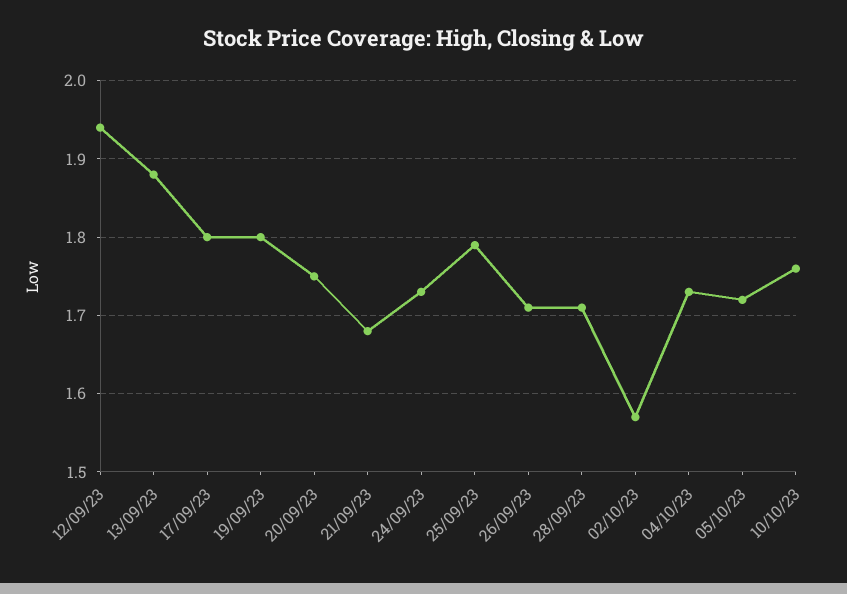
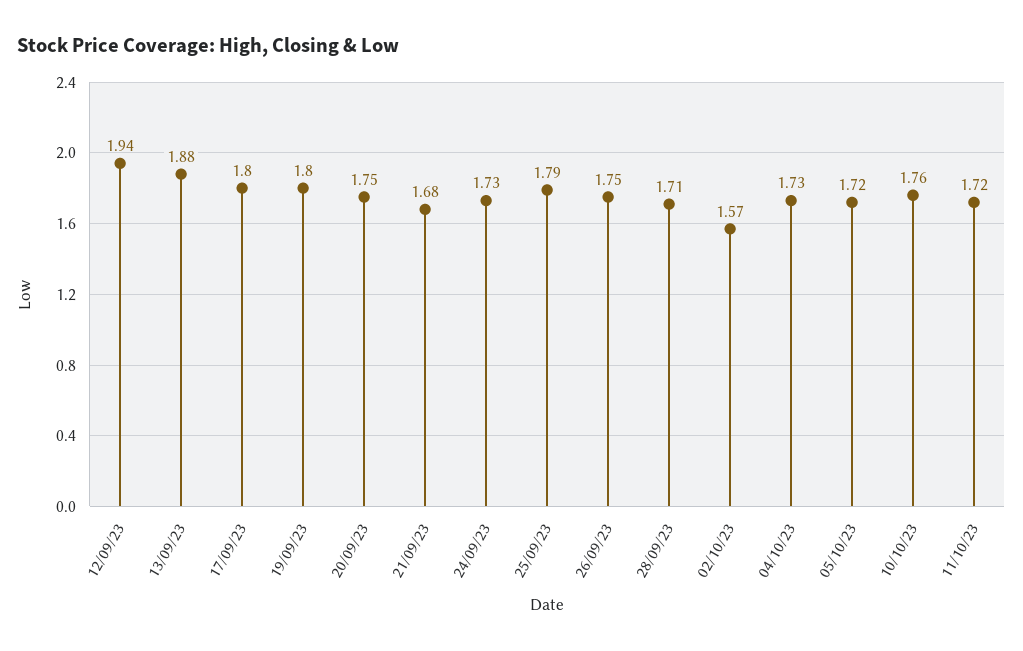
26/09/23: 1.71 -> 1.75
11/10/23: none -> 1.72

